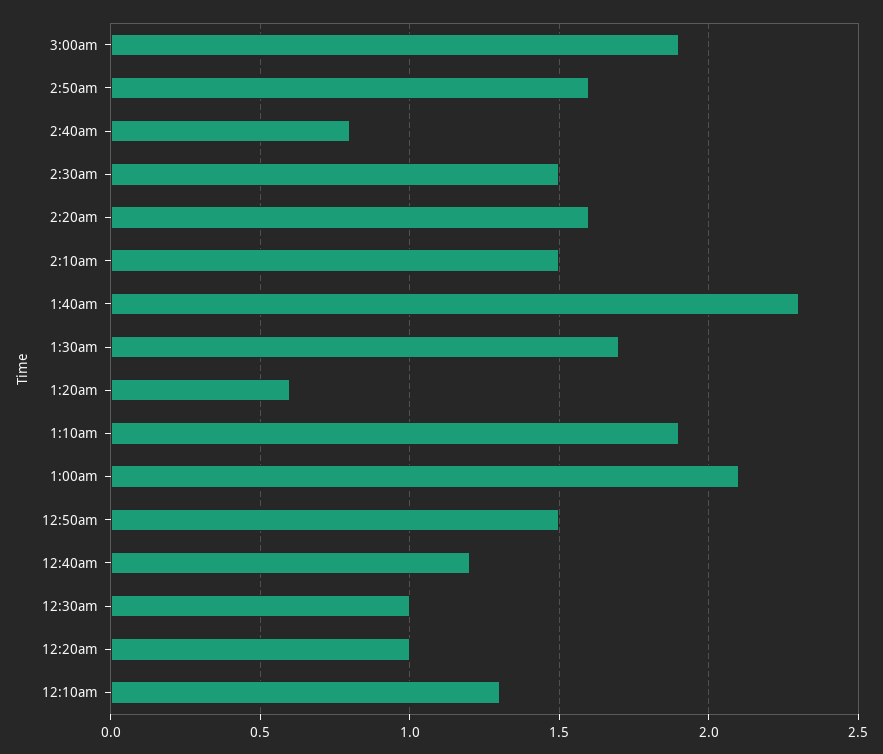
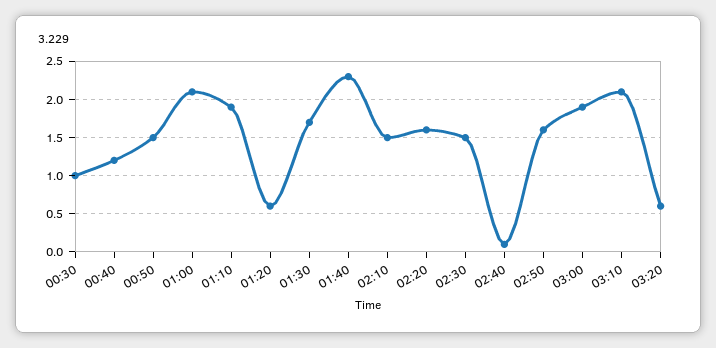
2:40am: 0.8 -> 0.1
12:20am: 1 -> none
12:10am: 1.3 -> none
03:10: none -> 2.1
03:20: none -> 0.6

